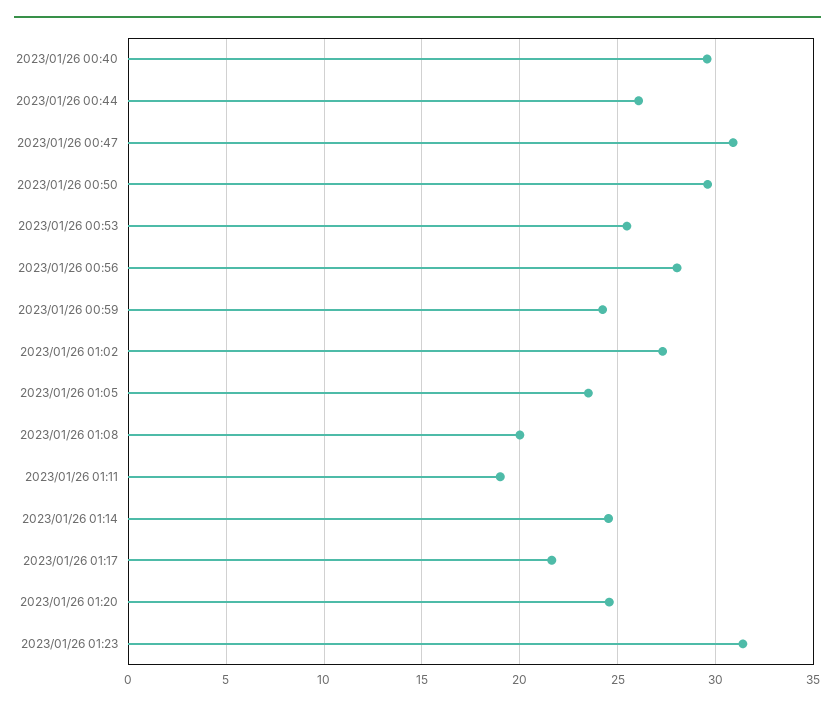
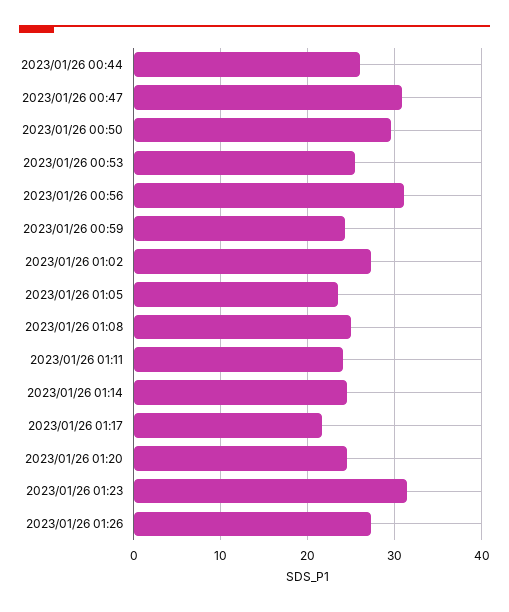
2023/01/26 00:40: 29.5 -> none
2023/01/26 00:56: 28 -> 31
2023/01/26 01:08: 20 -> 25
2023/01/26 01:11: 19 -> 24
2023/01/26 01:26: none -> 27

